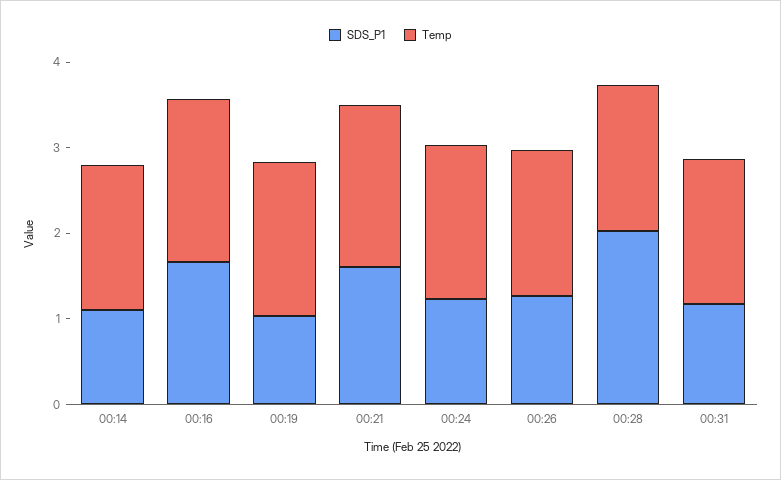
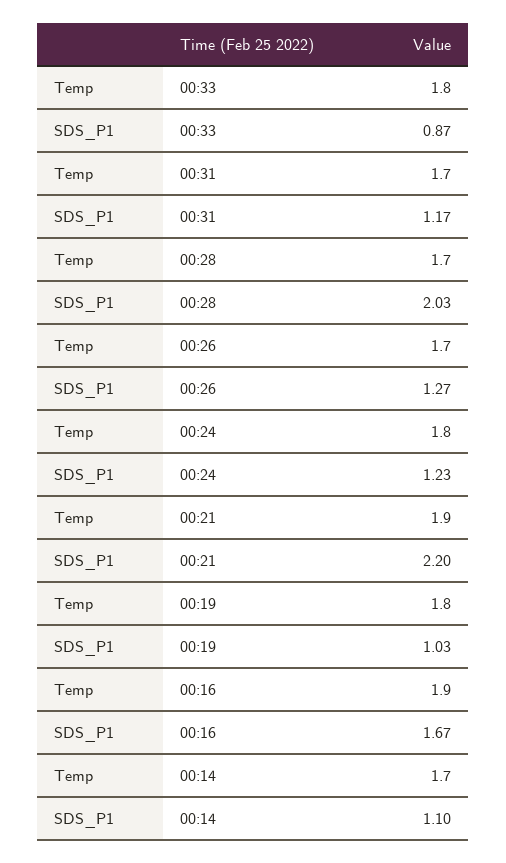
SDS_P1, 00:21: 1.6 -> 2.2
Temp, 00:33: none -> 1.8
SDS_P1, 00:33: none -> 0.87

